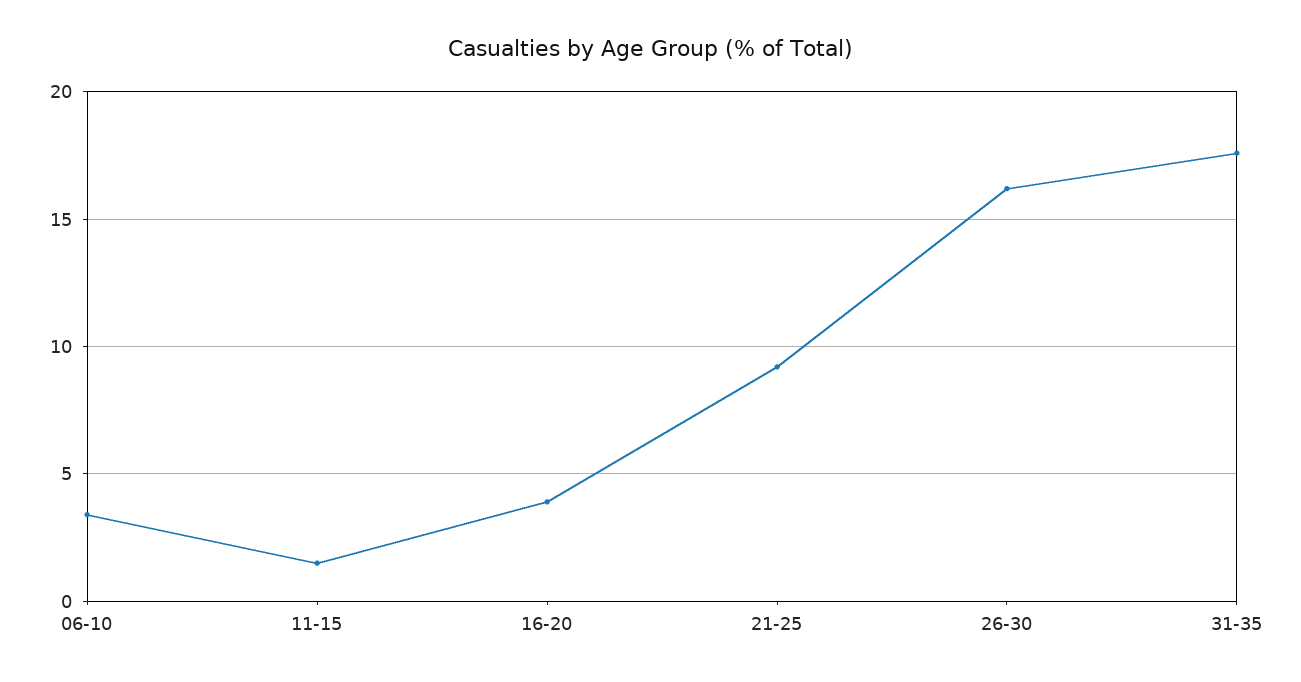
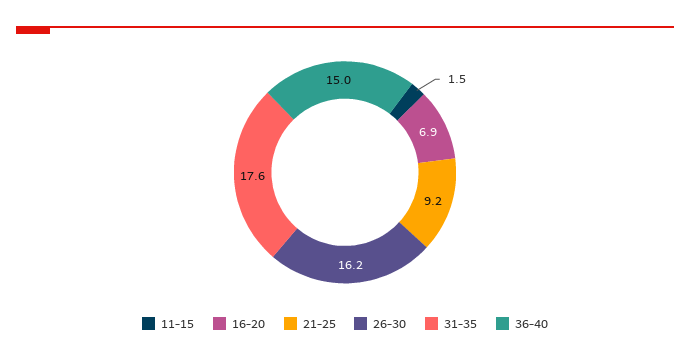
06-10: 3.5 -> none
16-20: 4 -> 6.9
36-40: none -> 15

